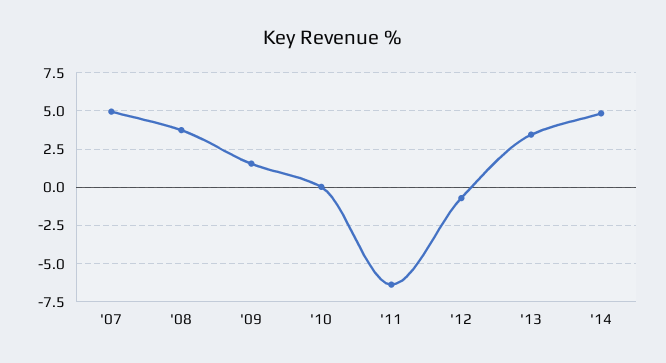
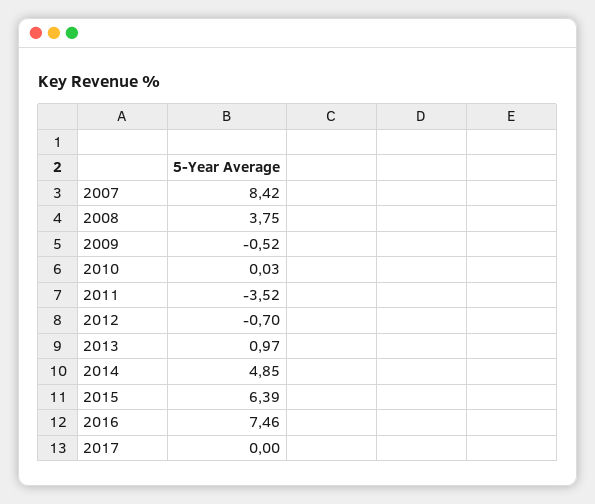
'07: 5 -> 8.42
'09: 1.5 -> -0.52
'11: -6.5 -> -3.52
'13: 3.5 -> 0.97
2015: none -> 6.39
2016: none -> 7.46
2017: none -> 0

